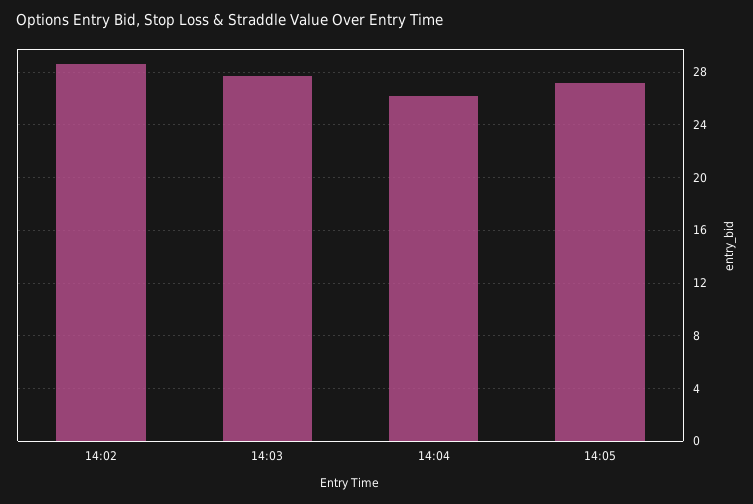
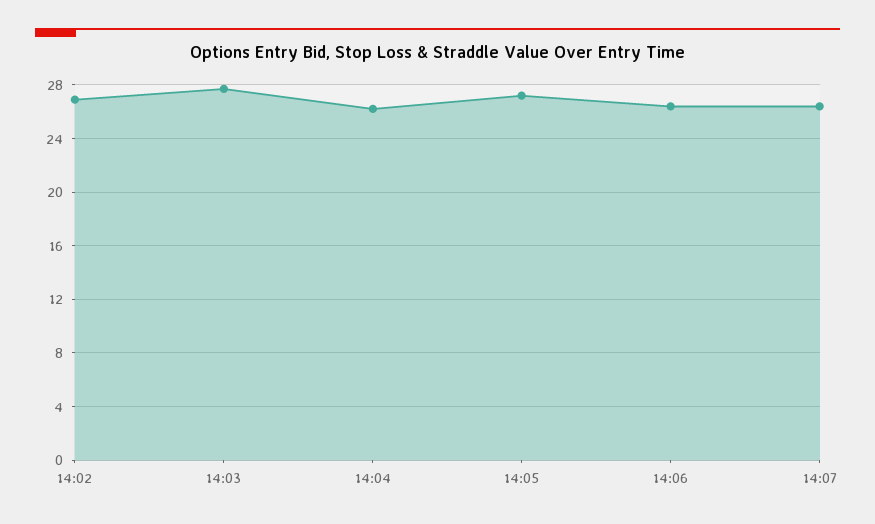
14:02: 28.5 -> 27
14:06: none -> 26.5
14:07: none -> 26.5

